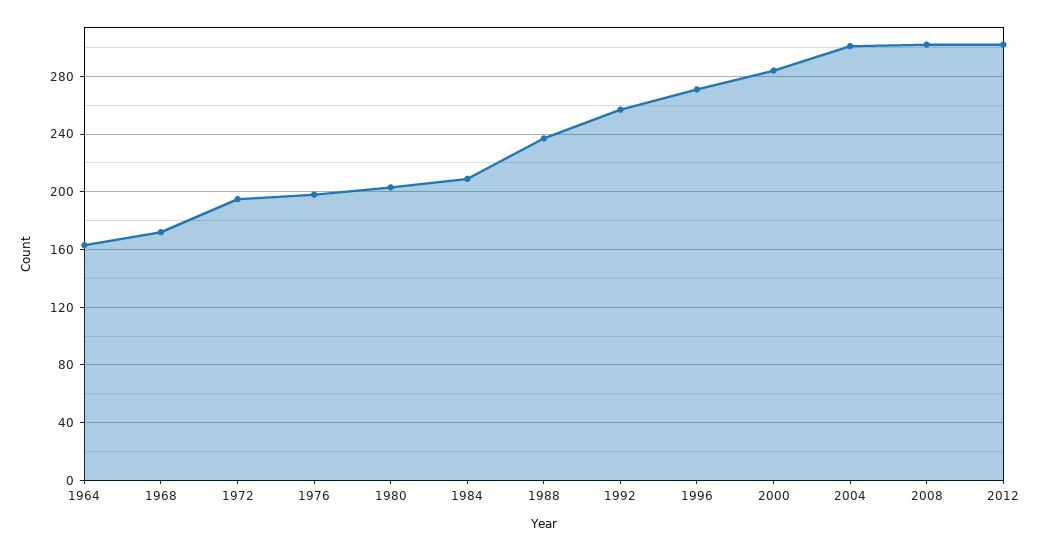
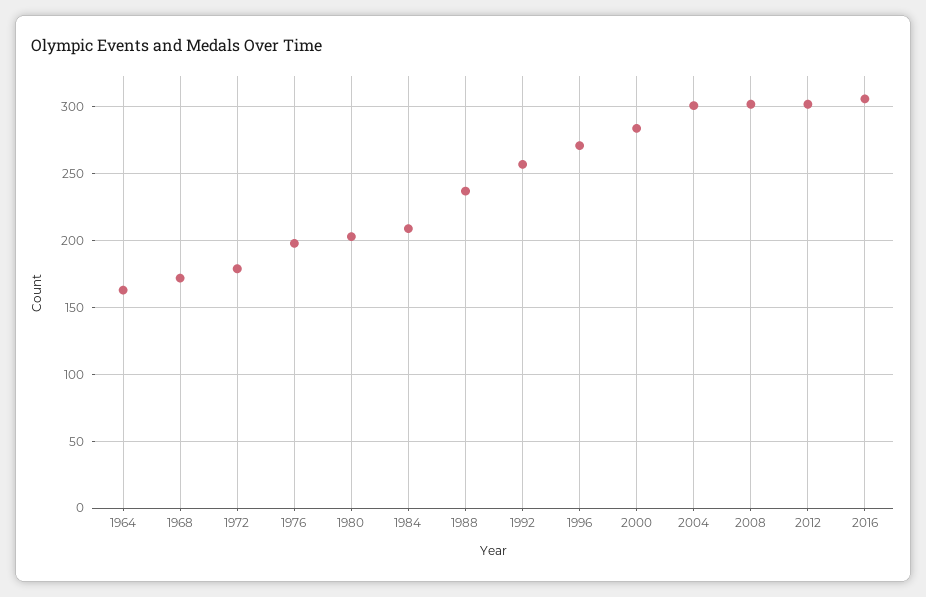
1972: 195 -> 180
2016: none -> 305

